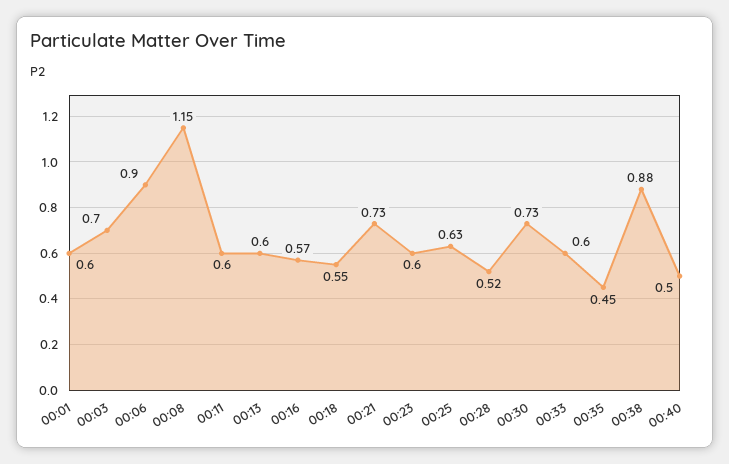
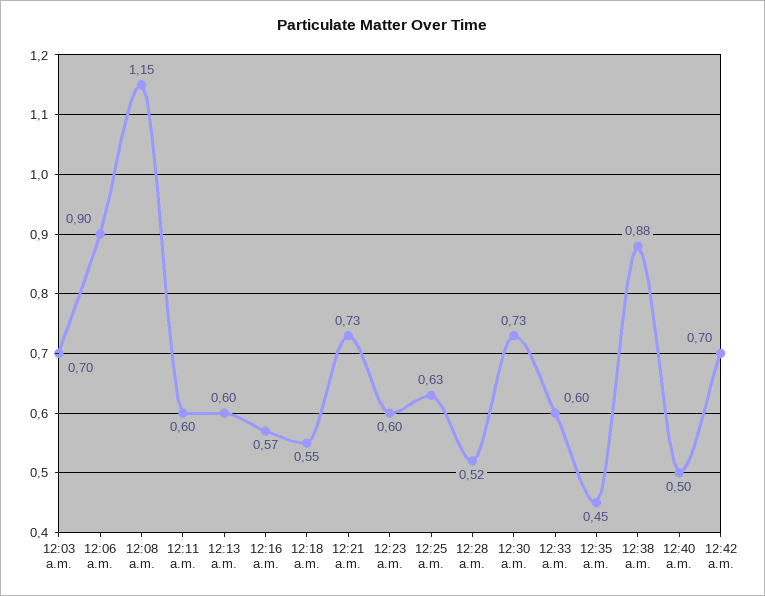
00:01: 0.6 -> none
12:42 a.m.: none -> 0.7

